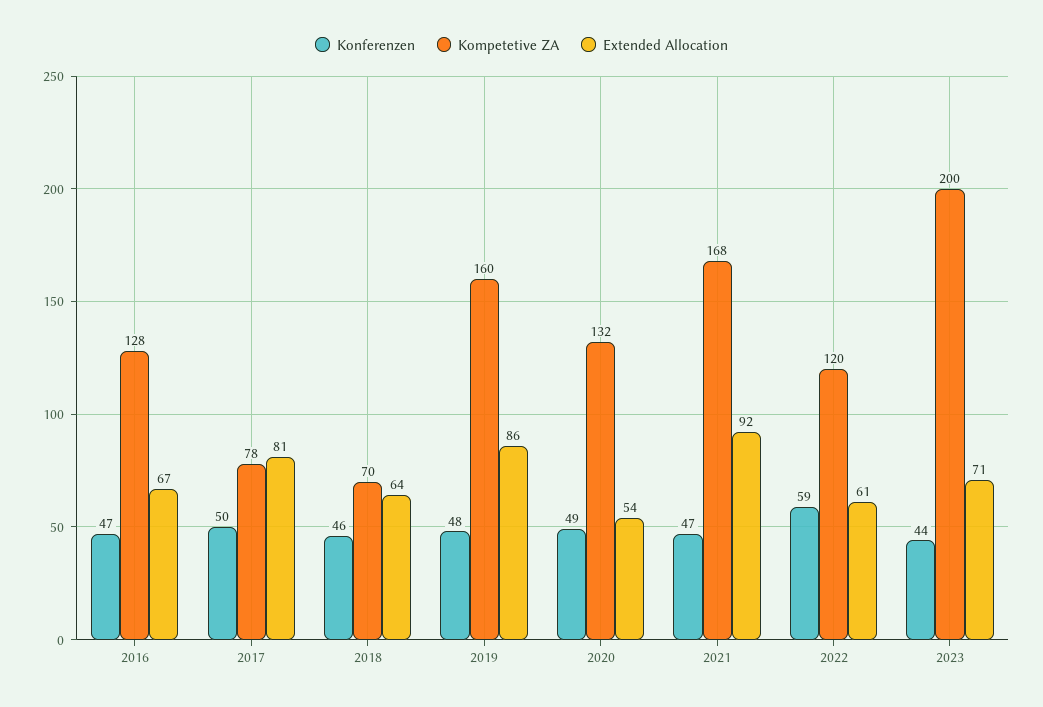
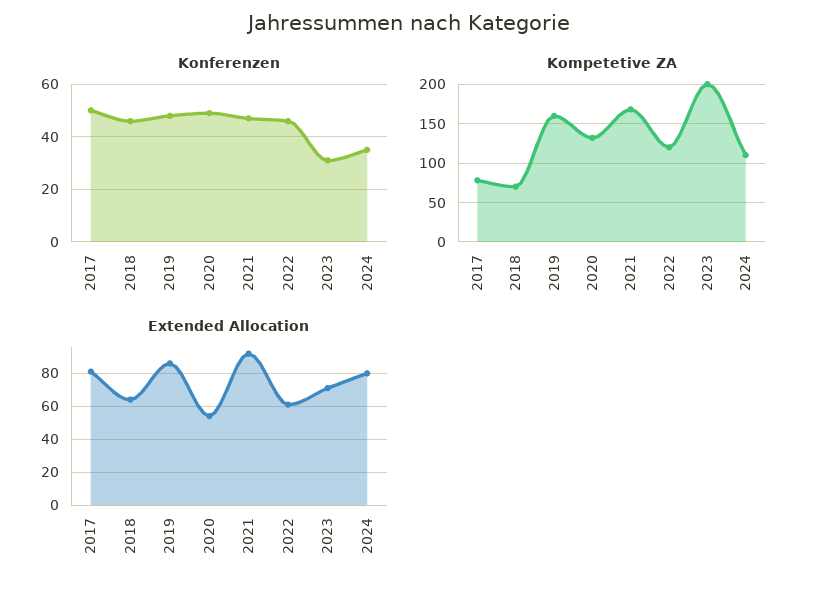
Konferenzen, 2016: 47 -> none
Kompetetive ZA, 2016: 128 -> none
Extended Allocation, 2016: 67 -> none
Konferenzen, 2022: 59 -> 45
Konferenzen, 2023: 44 -> 30
Konferenzen, 2024: none -> 35
Kompetetive ZA, 2024: none -> 110
Extended Allocation, 2024: none -> 80

